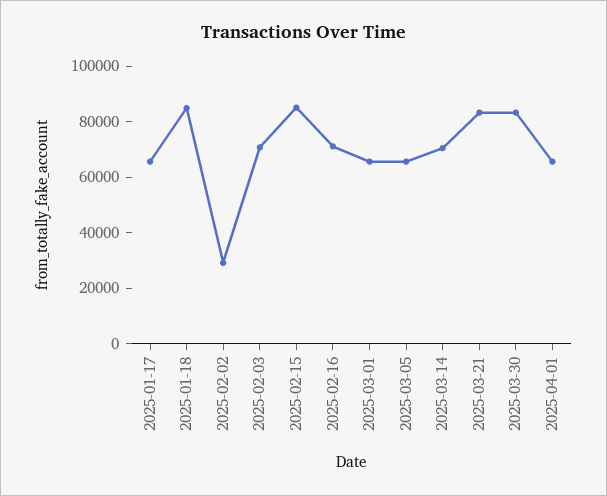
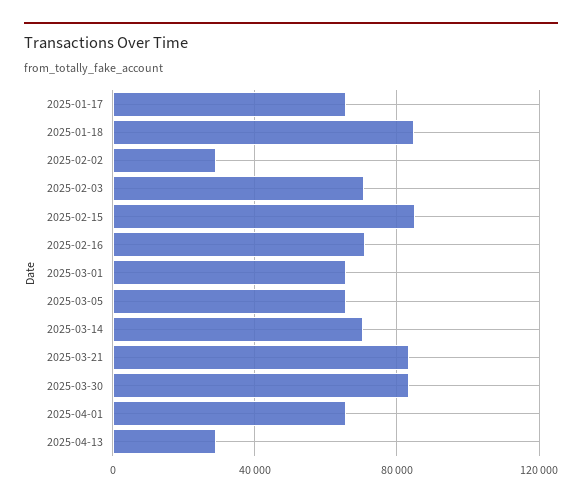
2025-04-13: none -> 30000

